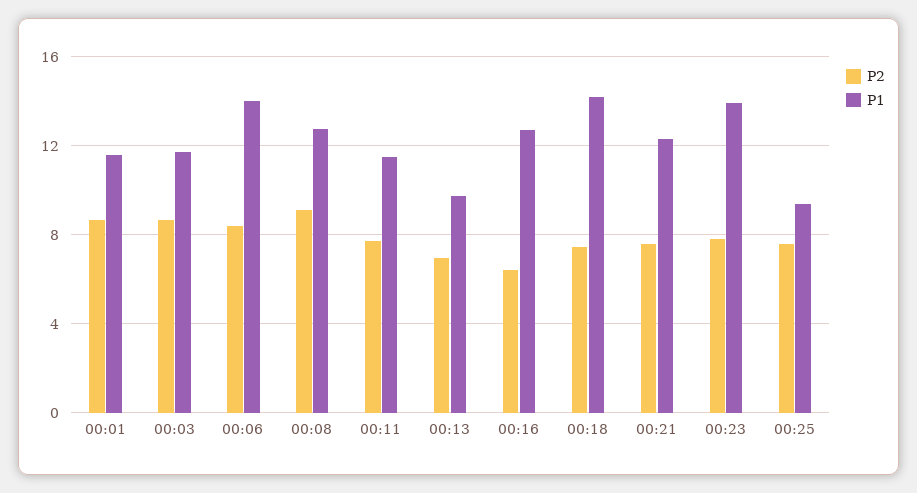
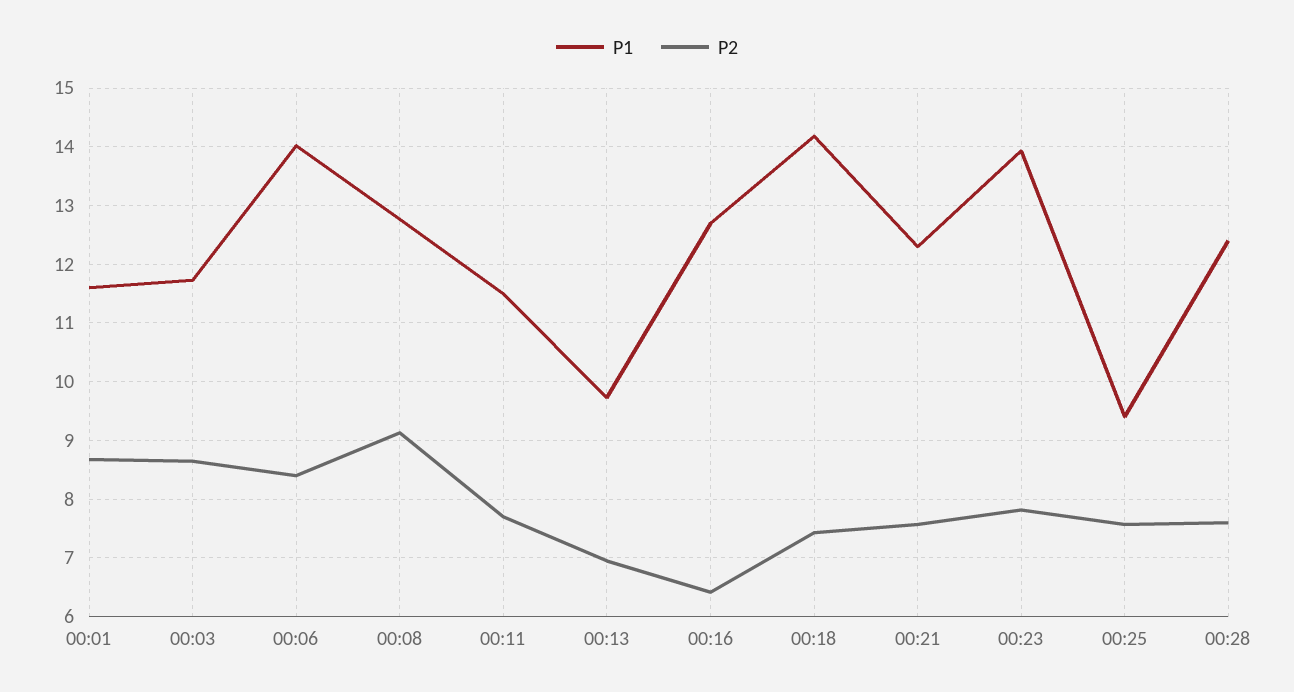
P1, 00:28: none -> 12.4
P2, 00:28: none -> 7.6

